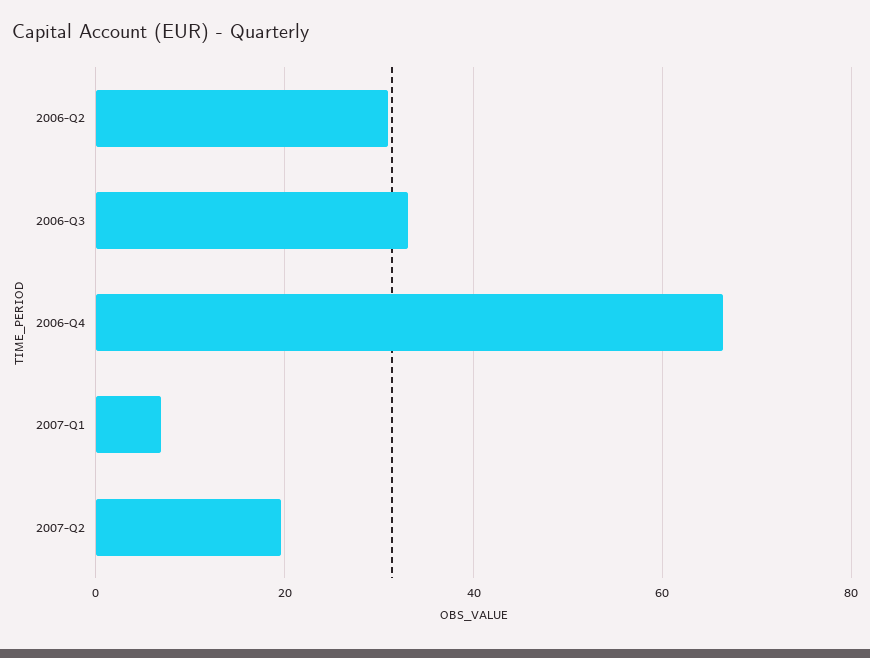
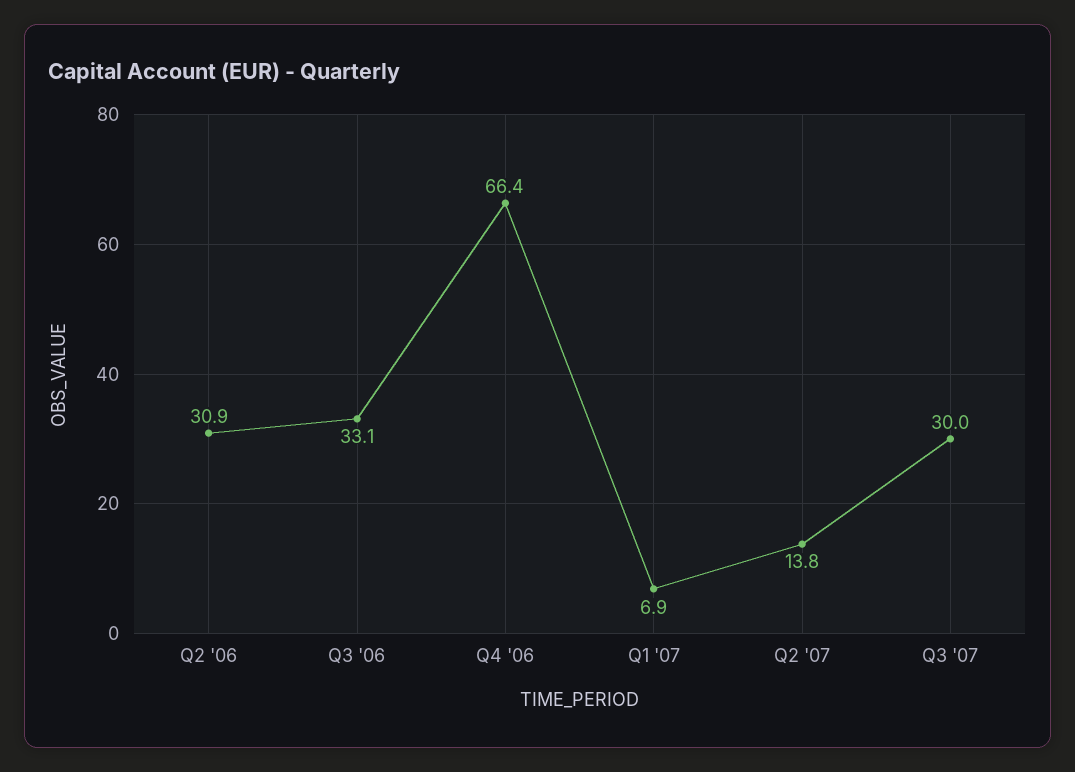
2007-Q2: 20 -> 13.8
Q3 '07: none -> 30

